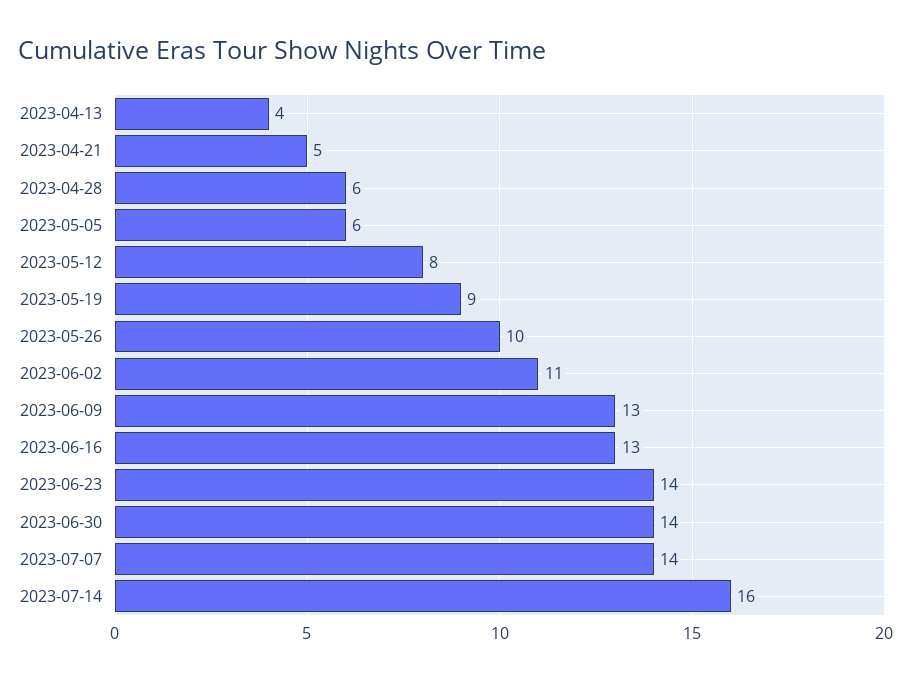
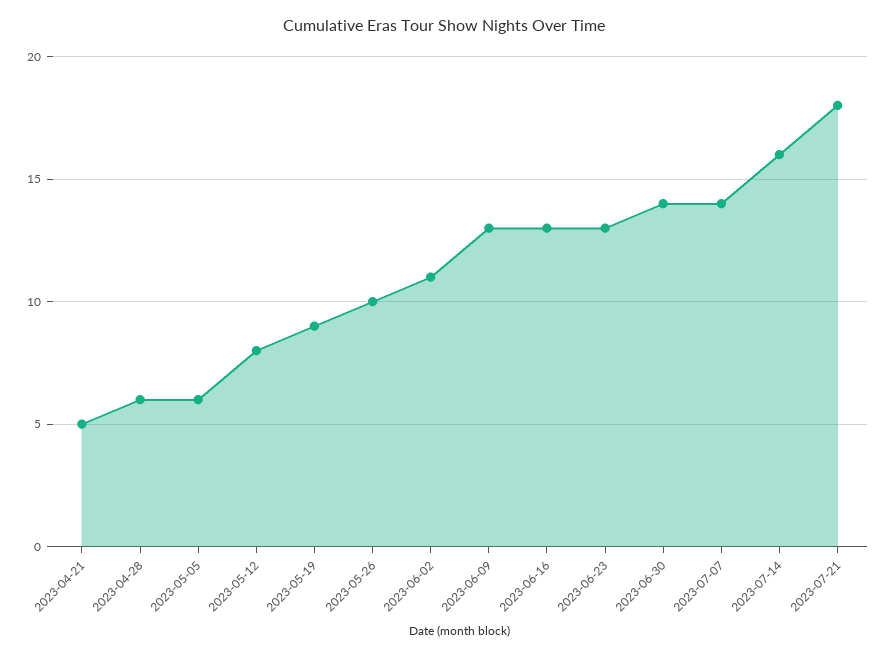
2023-04-13: 4 -> none
2023-06-23: 14 -> 13
2023-07-21: none -> 18

